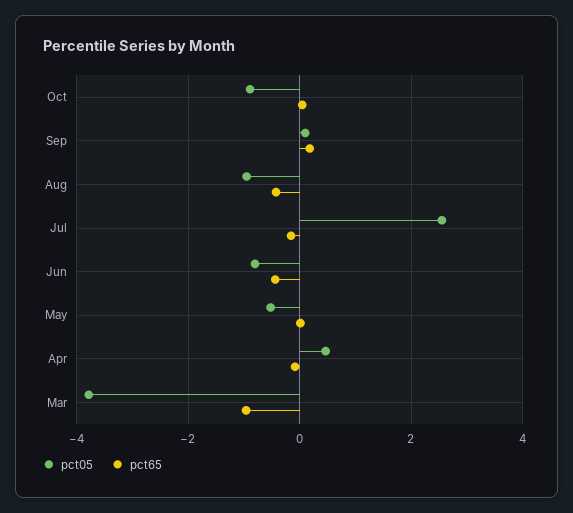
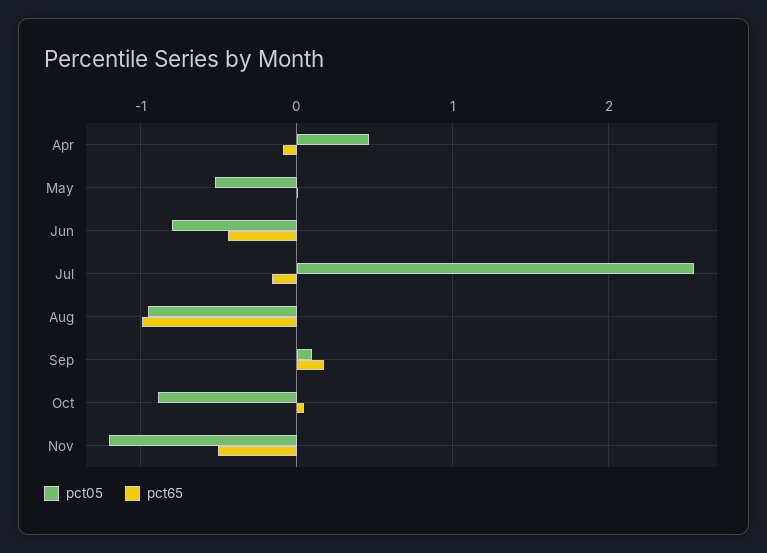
pct65, Aug: -0.4 -> -1
pct05, Mar: -3.8 -> none
pct65, Mar: -1 -> none
pct05, Nov: none -> -1.2
pct65, Nov: none -> -0.5

